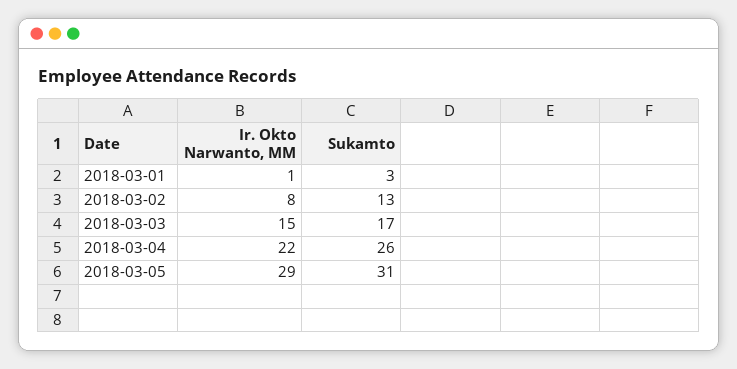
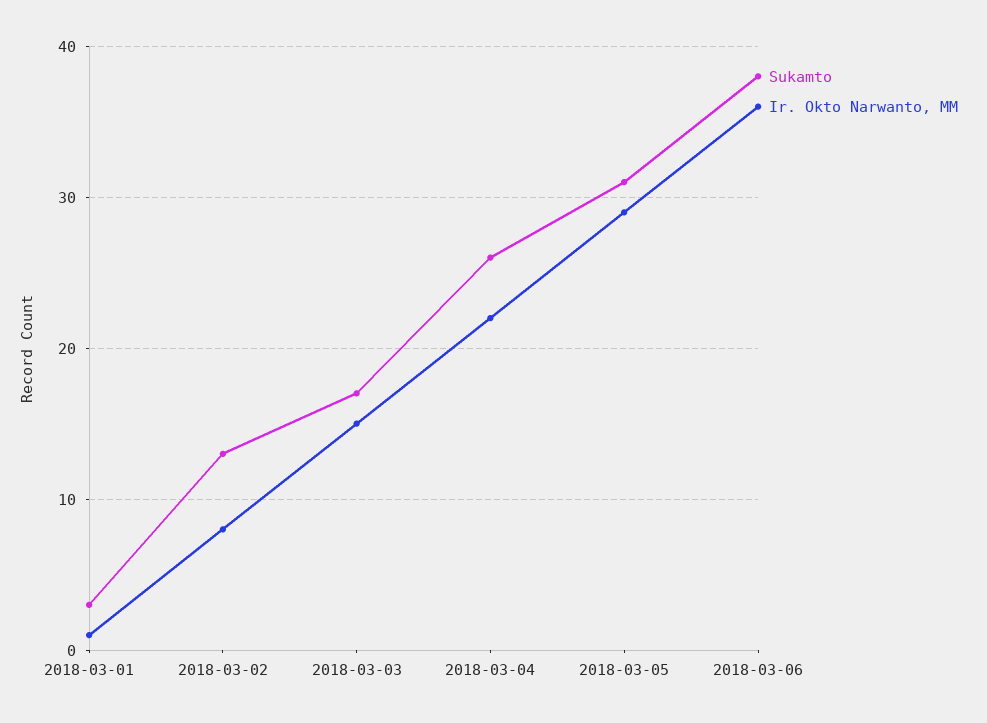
Sukamto, 2018-03-06: none -> 38
Ir. Okto Narwanto, MM, 2018-03-06: none -> 36

